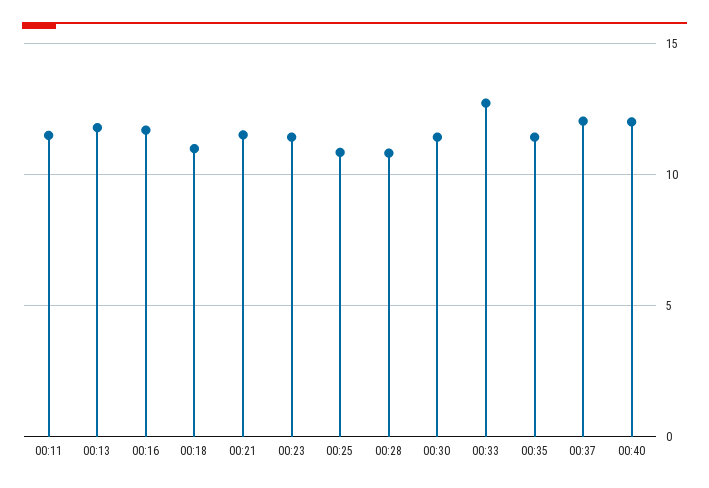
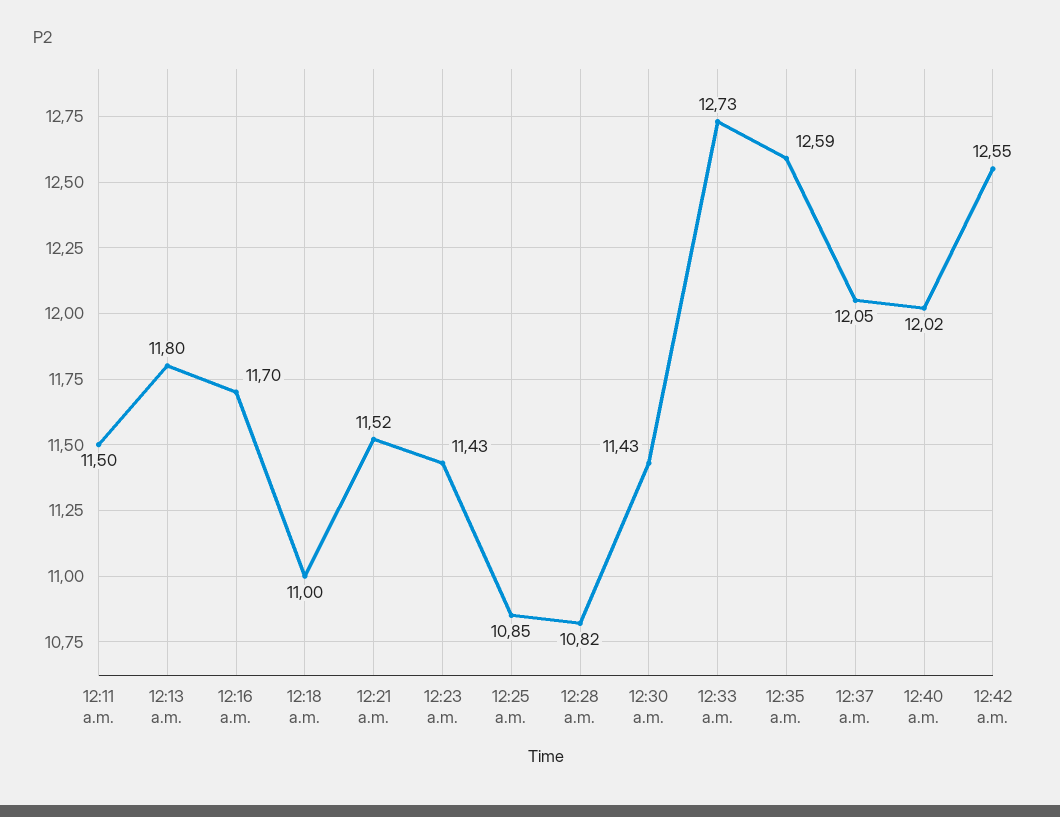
00:35: 11.5 -> 12.59
12:42 a.m.: none -> 12.55

